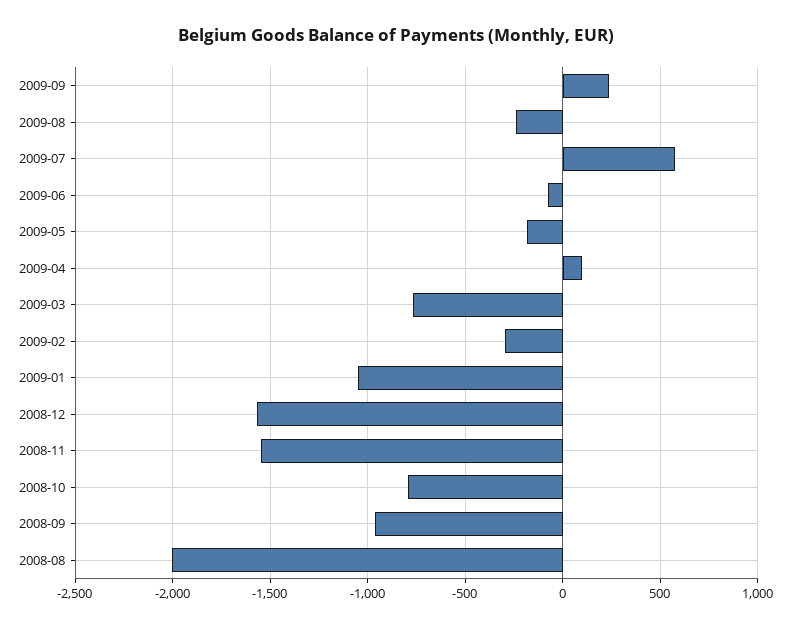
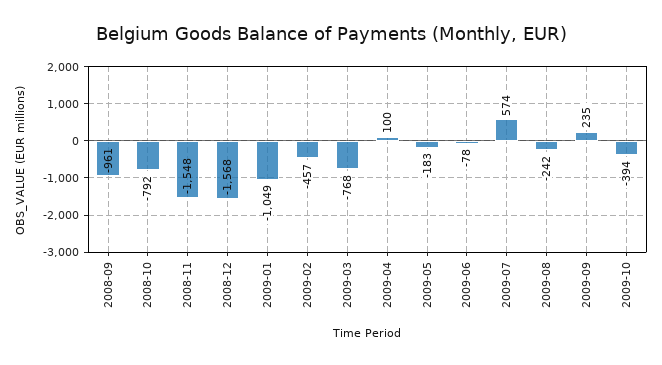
2009-02: -300 -> -457
2008-08: -2000 -> none
2009-10: none -> -394

